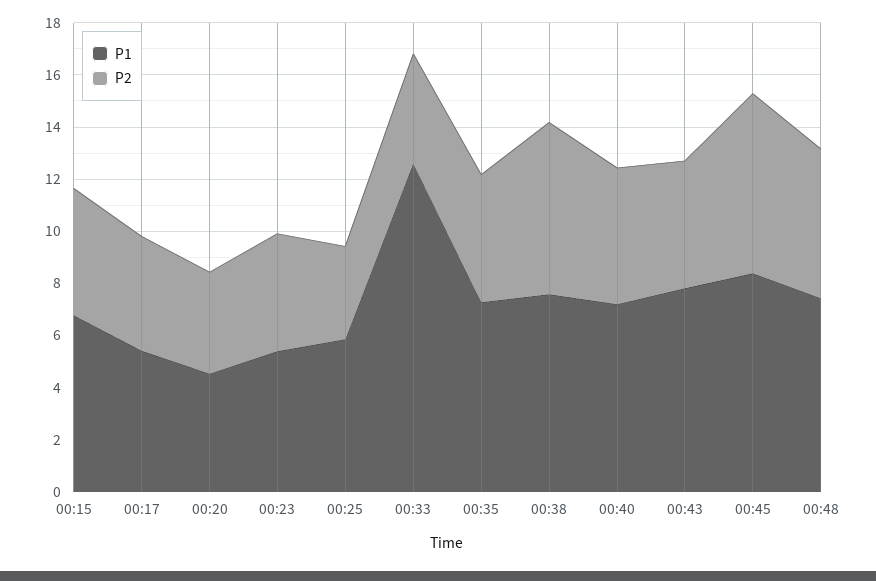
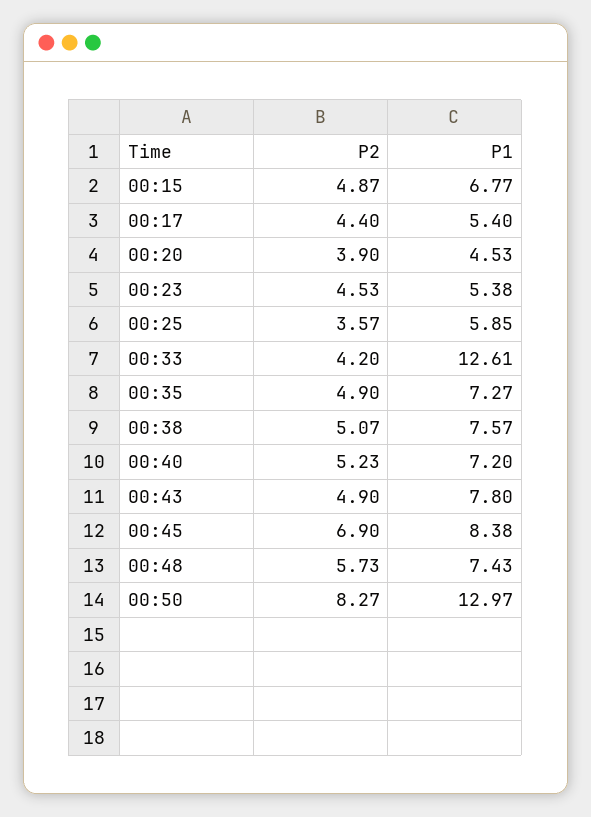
P2, 00:38: 6.5 -> 5.07
P2, 00:50: none -> 8.27
P1, 00:50: none -> 12.97

